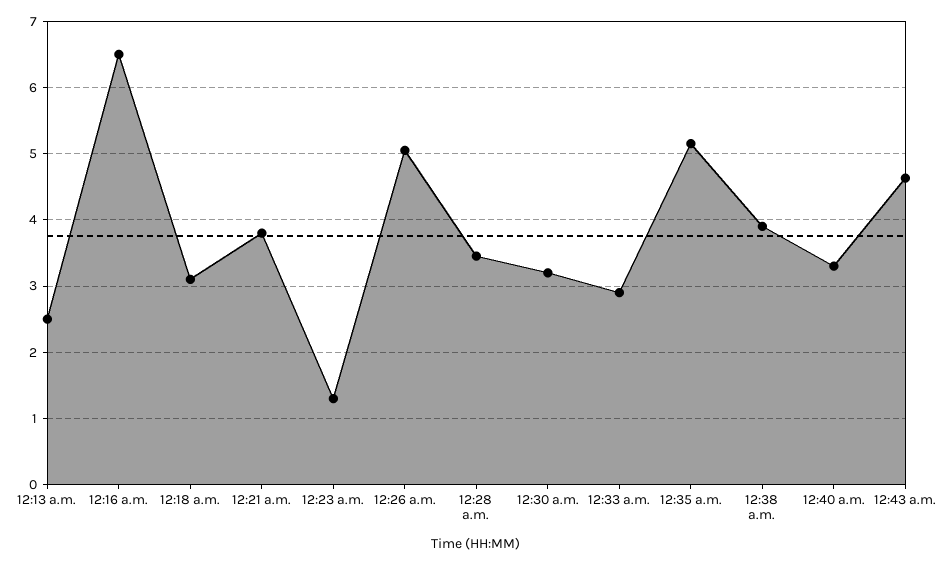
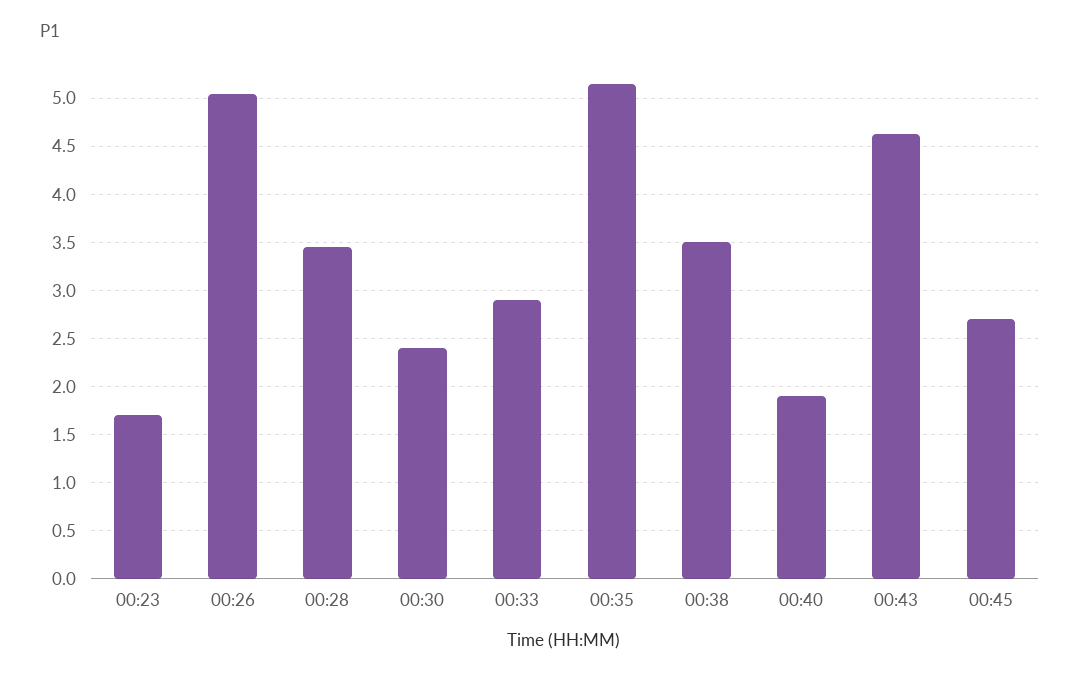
12:13 a.m.: 2.5 -> none
12:16 a.m.: 6.5 -> none
12:18 a.m.: 3.1 -> none
12:21 a.m.: 3.8 -> none
12:23 a.m.: 1.3 -> 1.7
12:30 a.m.: 3.2 -> 2.4
12:38 a.m.: 3.9 -> 3.5
12:40 a.m.: 3.3 -> 1.9
00:45: none -> 2.7

